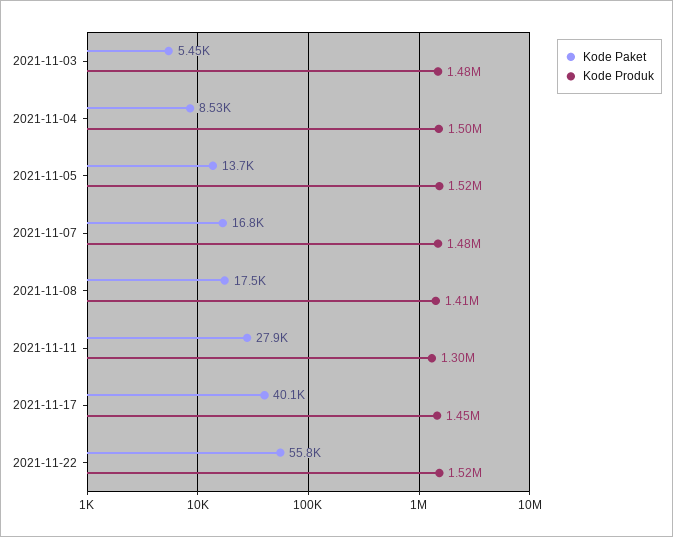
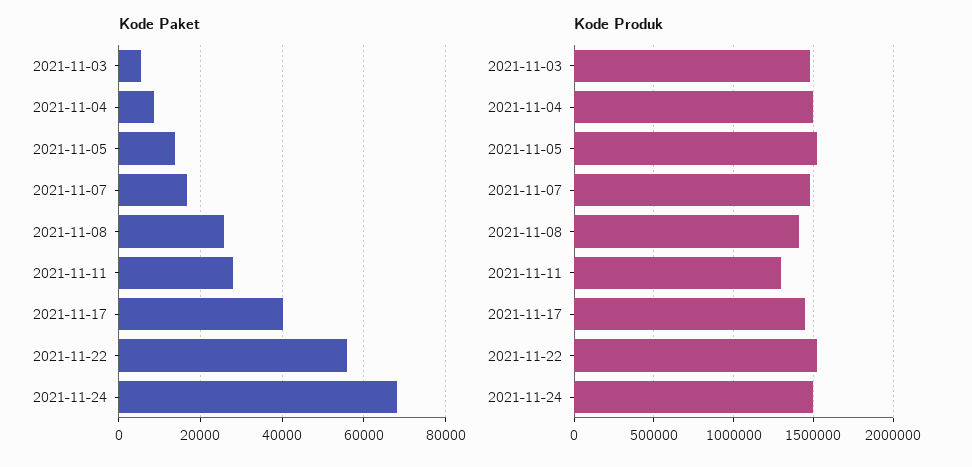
Kode Paket, 2021-11-08: 17500 -> 26000
Kode Paket, 2021-11-24: none -> 68000
Kode Produk, 2021-11-24: none -> 1500000

